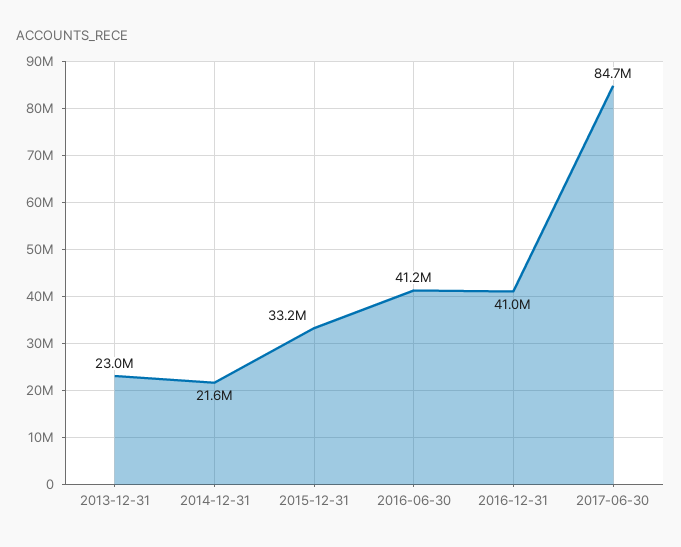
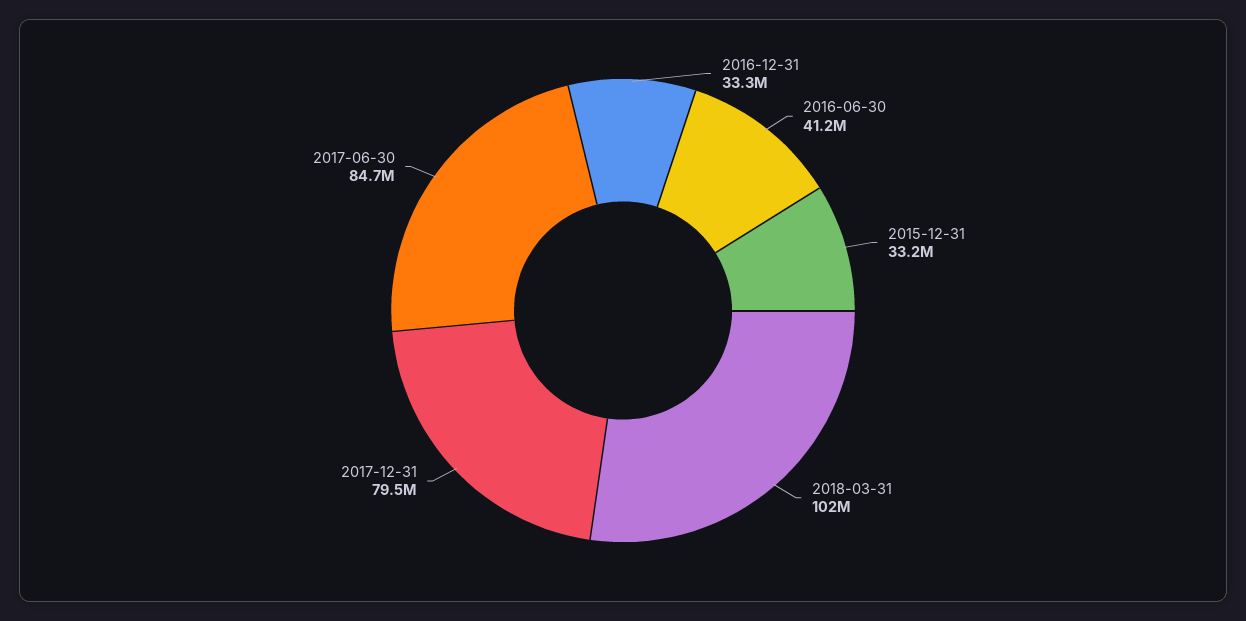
2013-12-31: 23000000 -> none
2014-12-31: 21600000 -> none
2016-12-31: 41000000 -> 33300000
2018-03-31: none -> 102000000
2017-12-31: none -> 79500000

